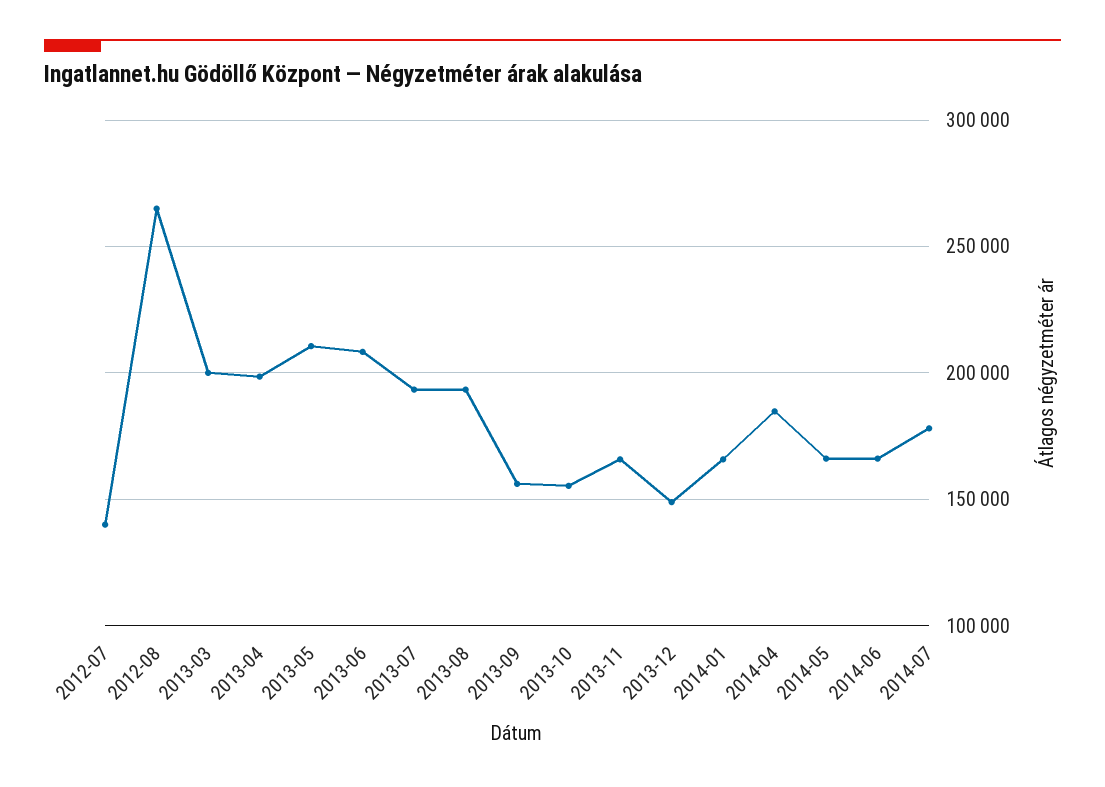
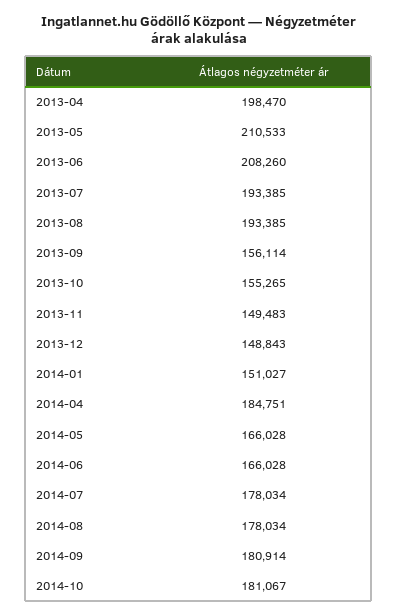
2012-07: 140000 -> none
2012-08: 265000 -> none
2013-03: 200000 -> none
2013-11: 165000 -> 149483
2014-01: 165000 -> 151027
2014-08: none -> 178034
2014-09: none -> 180914
2014-10: none -> 181067

